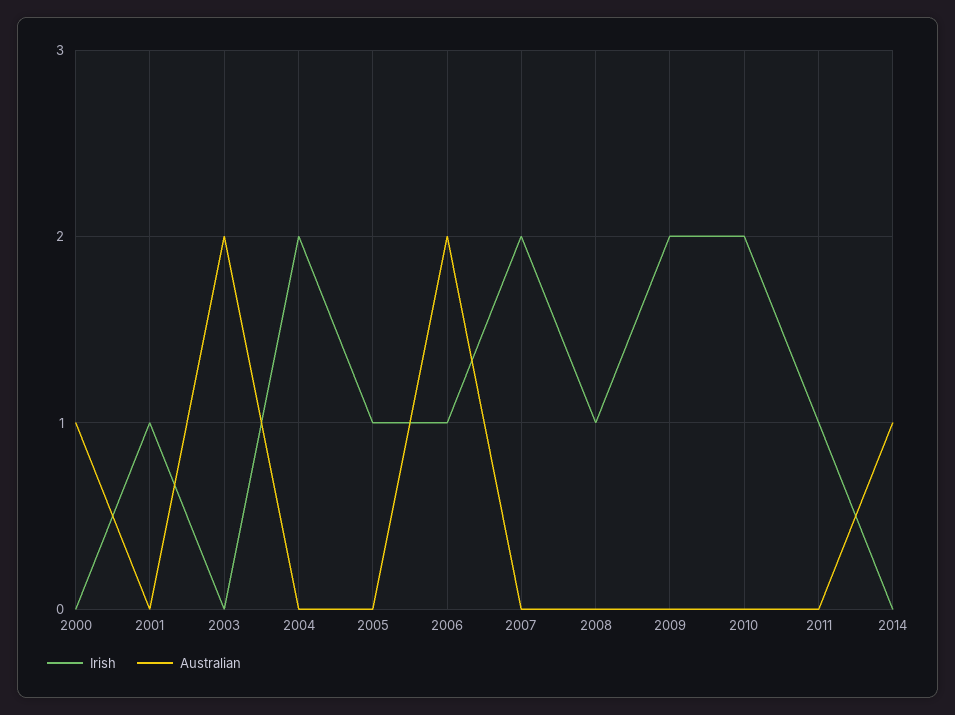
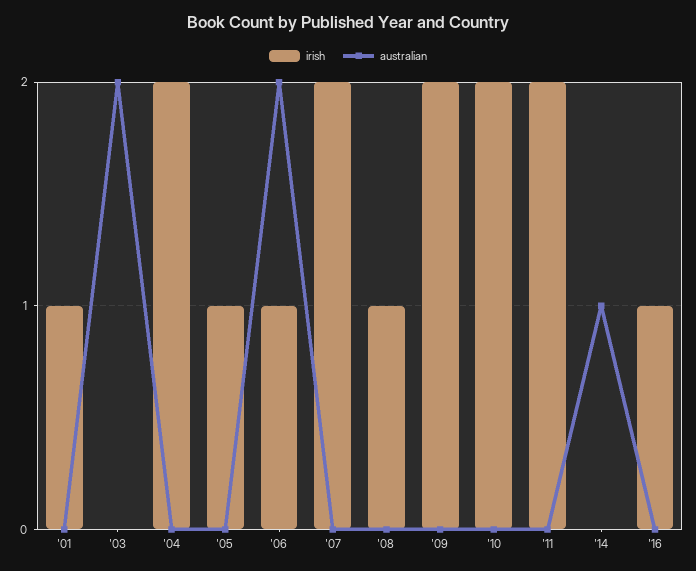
Irish, 2000: 0 -> none
Australian, 2000: 1 -> none
Irish, 2011: 1 -> 2
Irish, '16: none -> 1
Australian, '16: none -> 0

